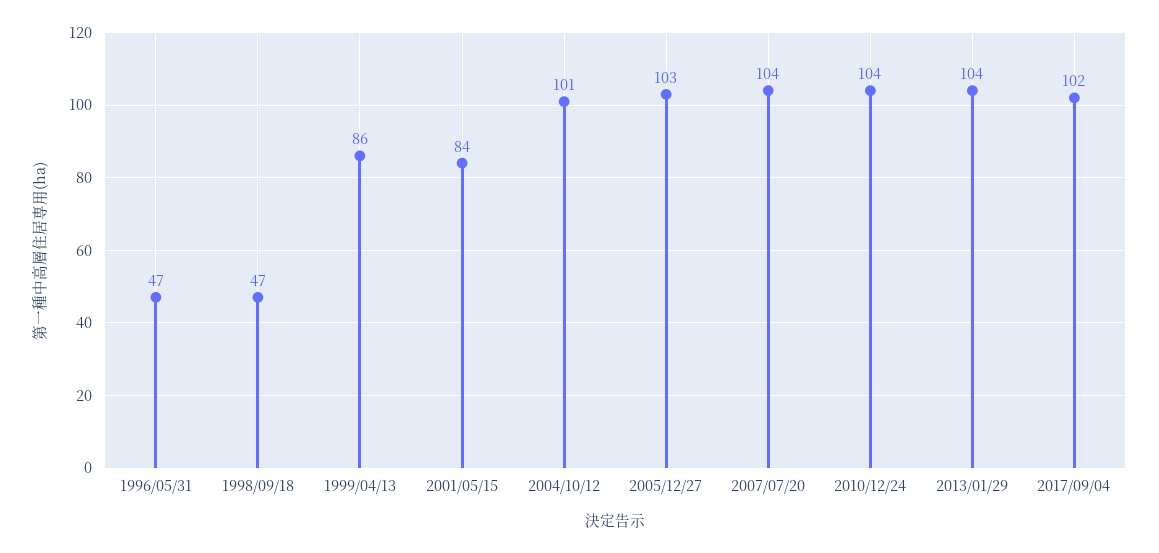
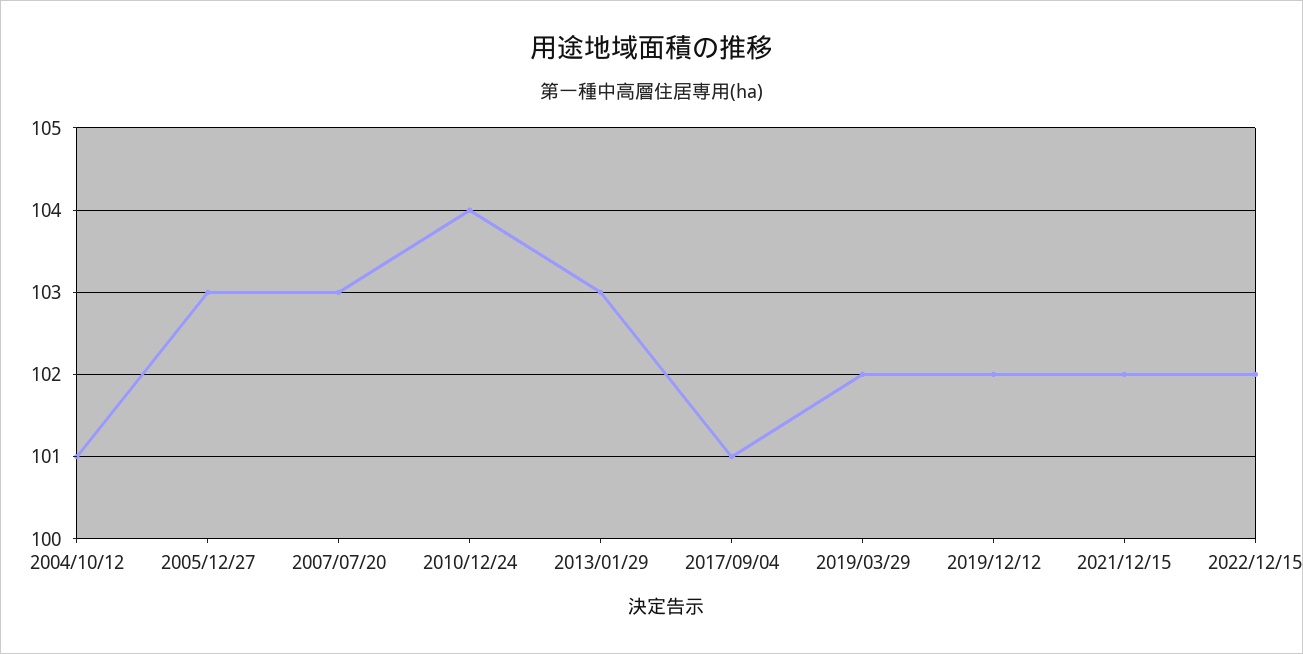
1996/05/31: 47 -> none
1998/09/18: 47 -> none
1999/04/13: 86 -> none
2001/05/15: 84 -> none
2007/07/20: 104 -> 103
2013/01/29: 104 -> 103
2017/09/04: 102 -> 101
2019/03/29: none -> 102
2019/12/12: none -> 102
2021/12/15: none -> 102
2022/12/15: none -> 102

